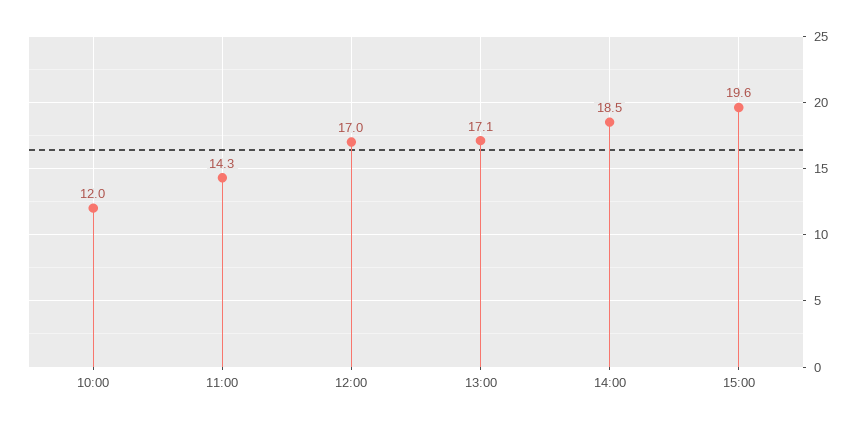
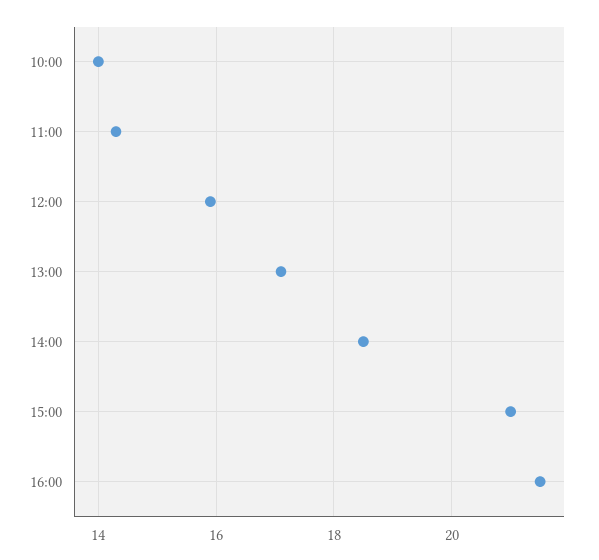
10:00: 12 -> 14
12:00: 17 -> 16
15:00: 19.6 -> 21
16:00: none -> 21.5

